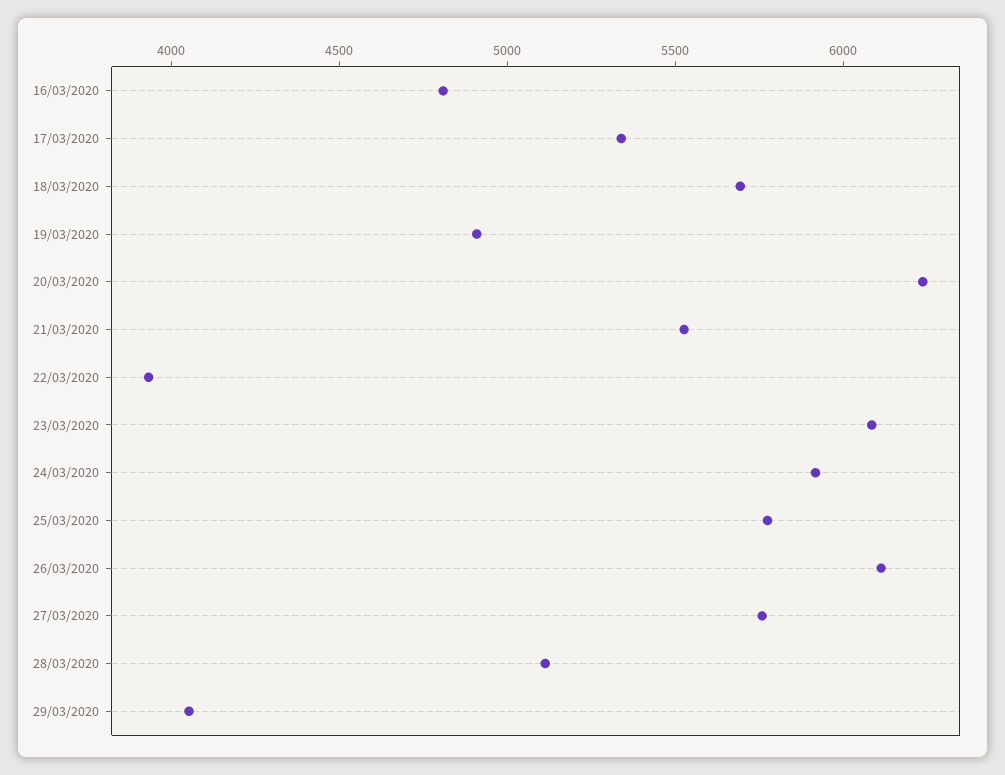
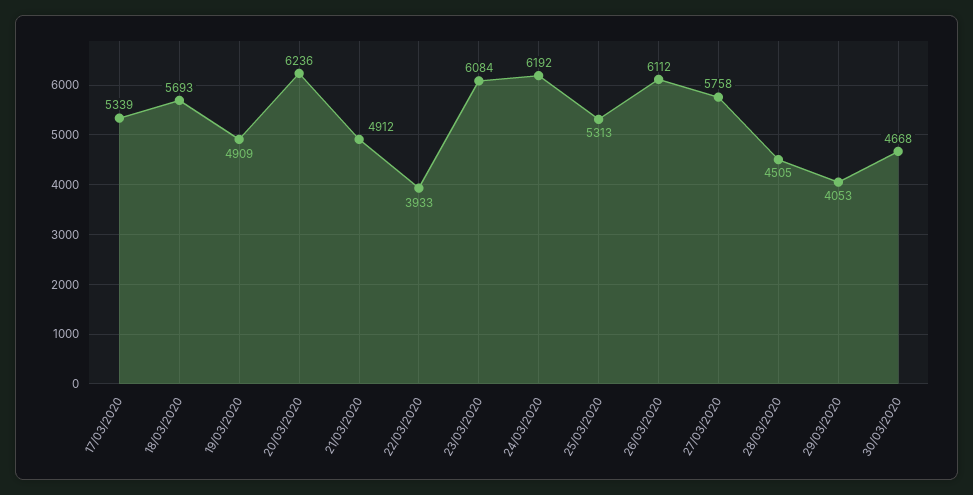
16/03/2020: 4800 -> none
21/03/2020: 5500 -> 4912
24/03/2020: 5900 -> 6192
25/03/2020: 5800 -> 5313
28/03/2020: 5100 -> 4505
30/03/2020: none -> 4668

